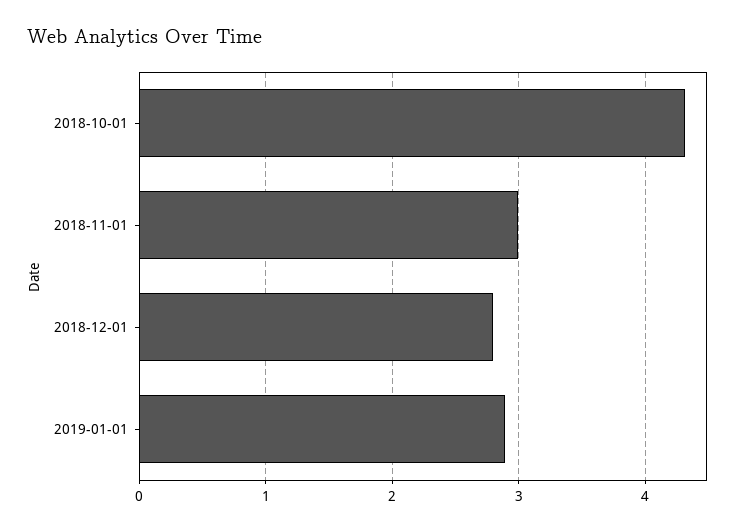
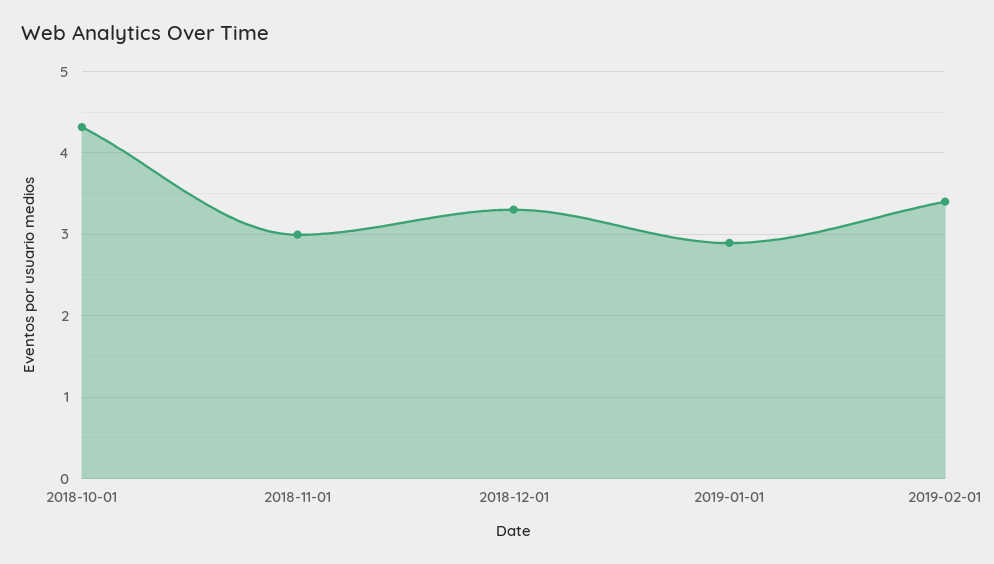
2018-12-01: 2.8 -> 3.3
2019-02-01: none -> 3.4

